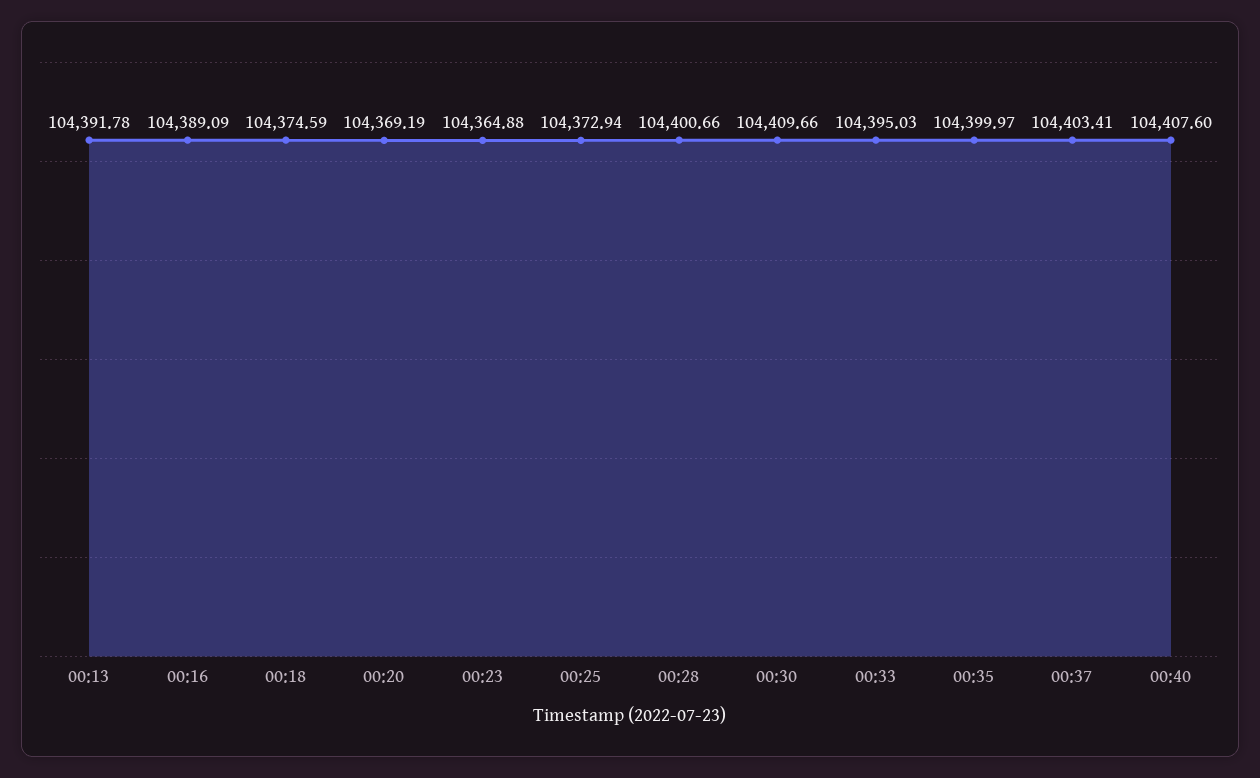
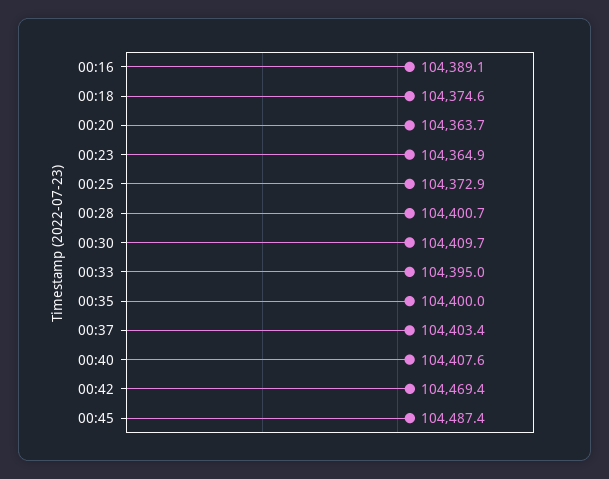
00:13: 104391.78 -> none
00:20: 104369.19 -> 104363.7
00:42: none -> 104469.4
00:45: none -> 104487.4

